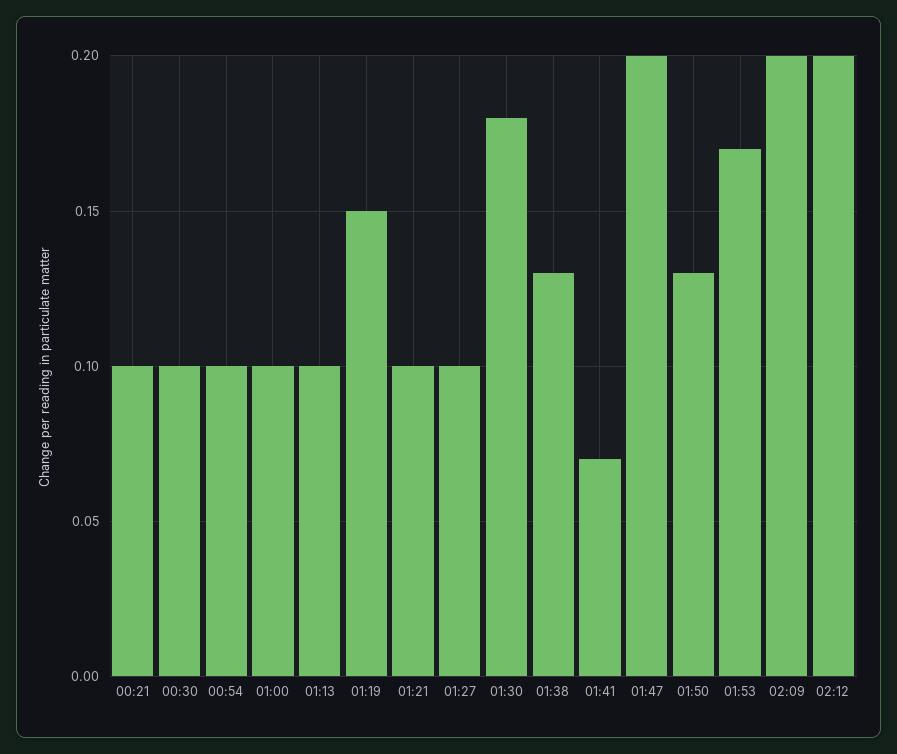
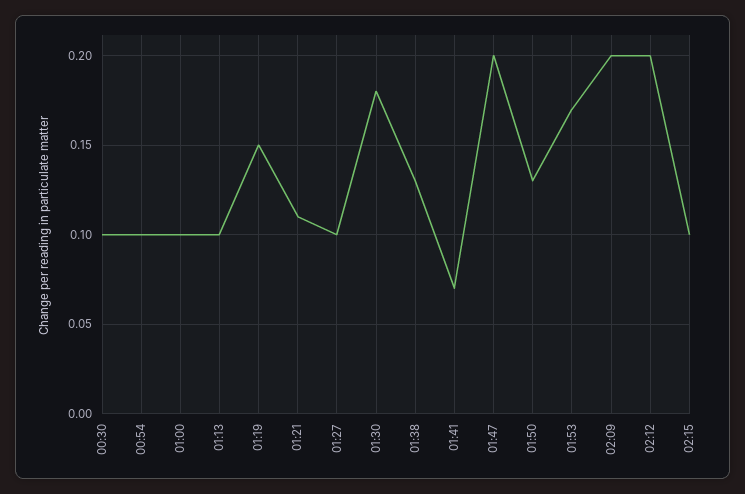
00:21: 0.1 -> none
01:21: 0.1 -> 0.11
02:15: none -> 0.1

